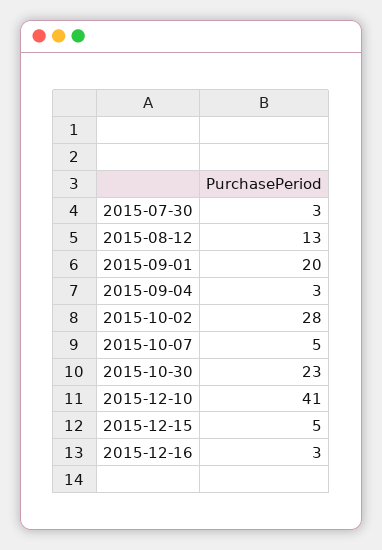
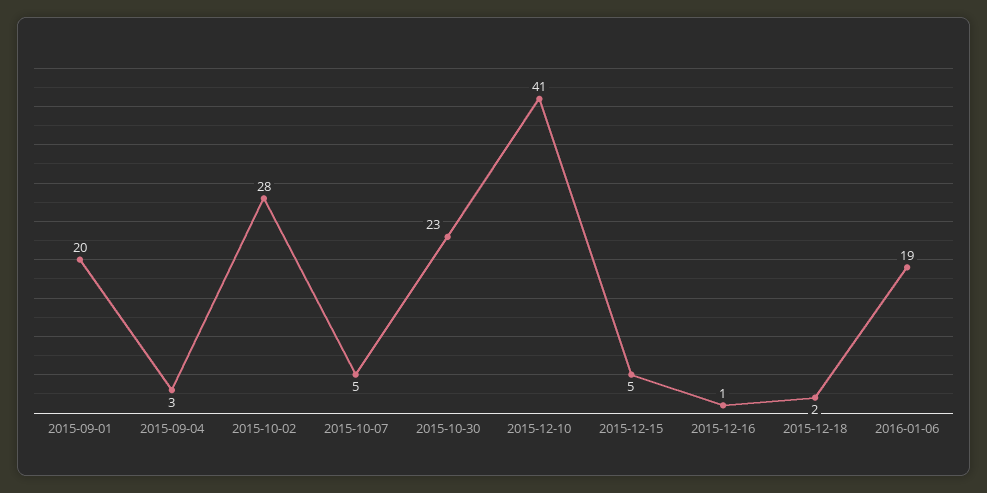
2015-07-30: 3 -> none
2015-08-12: 13 -> none
2015-12-16: 3 -> 1
2015-12-18: none -> 2
2016-01-06: none -> 19

